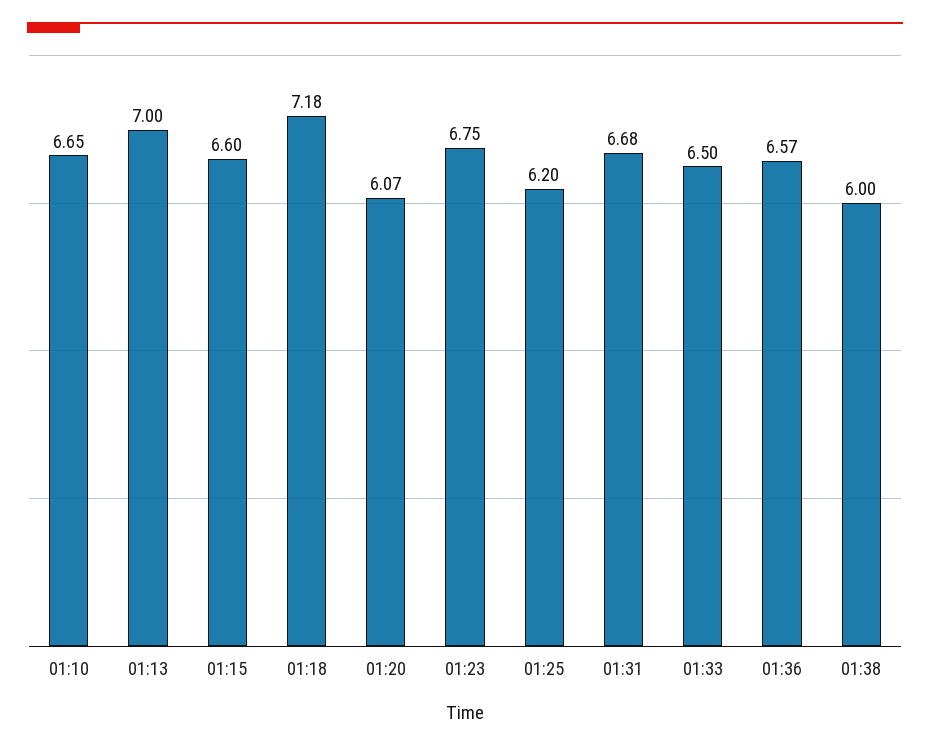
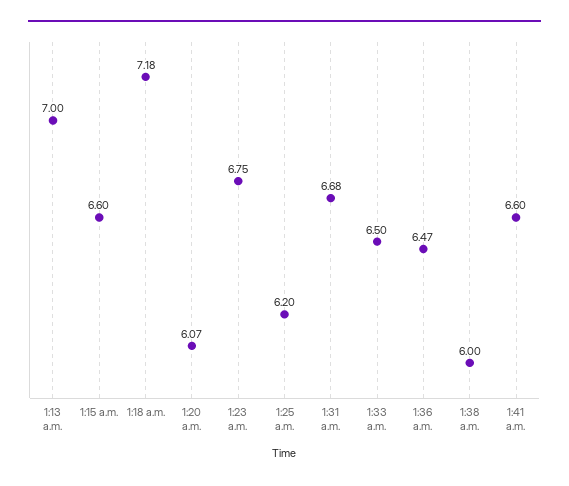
01:10: 6.65 -> none
01:36: 6.57 -> 6.47
1:41 a.m.: none -> 6.6

